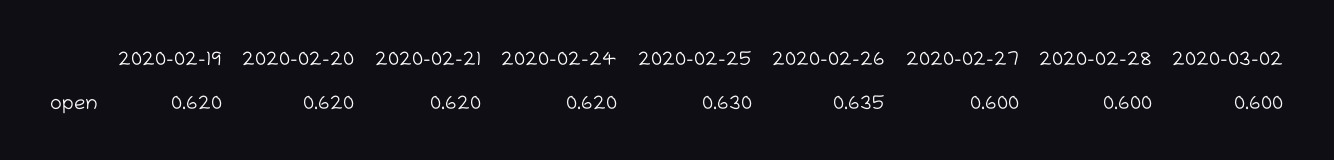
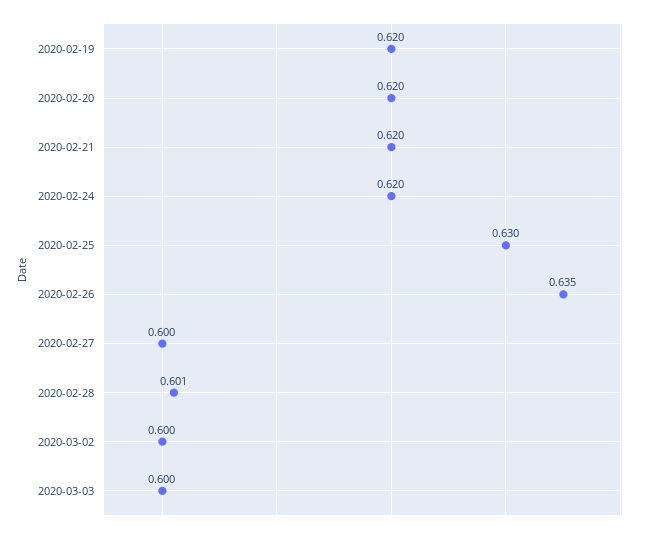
2020-02-28: 0.6 -> 0.601
2020-03-03: none -> 0.6

